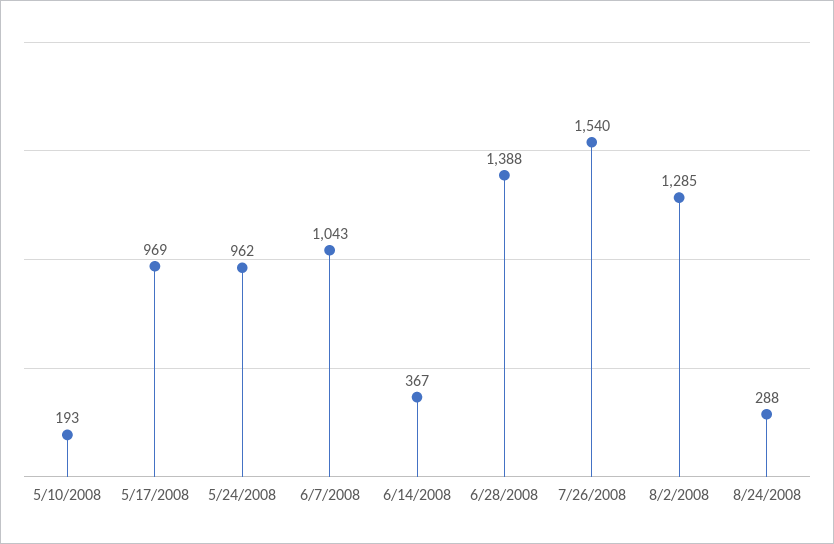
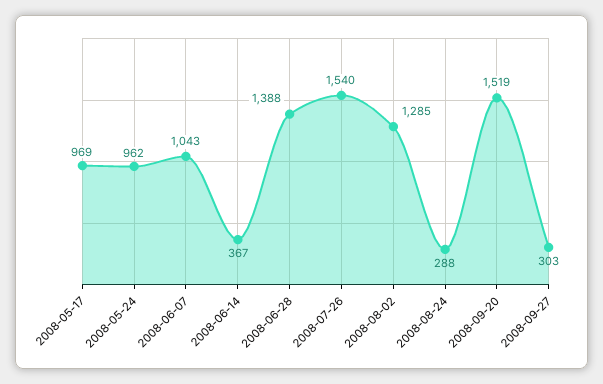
5/10/2008: 193 -> none
2008-09-20: none -> 1519
2008-09-27: none -> 303

